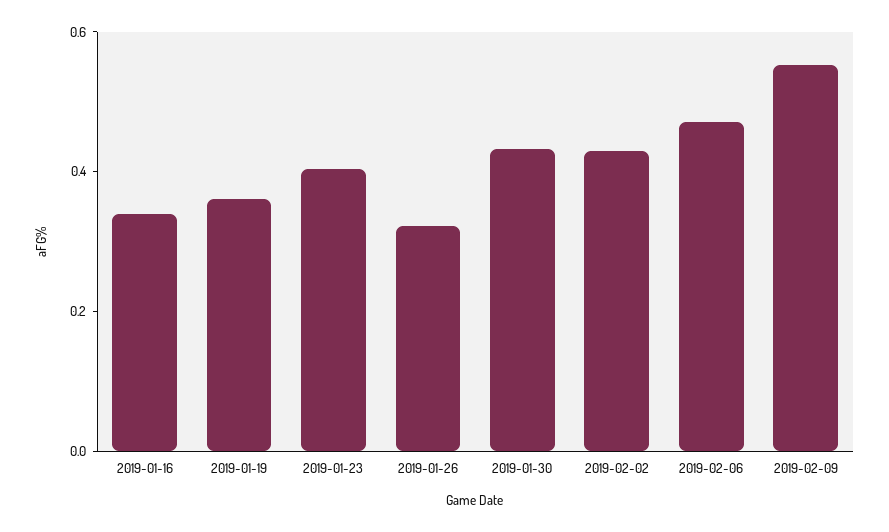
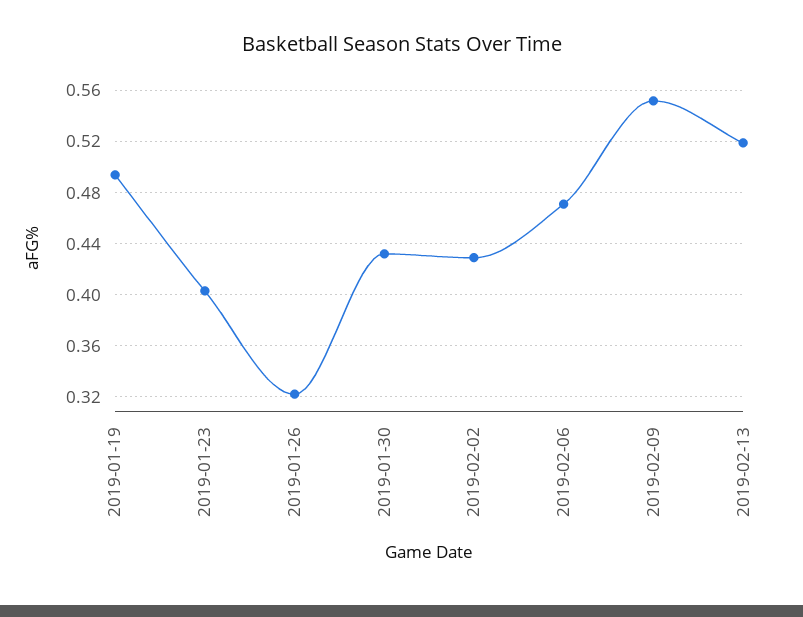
2019-01-16: 0.35 -> none
2019-01-19: 0.35 -> 0.495
2019-02-13: none -> 0.52

